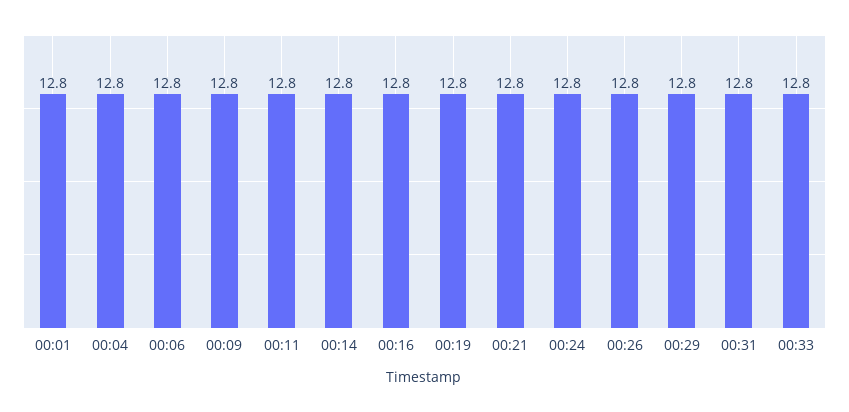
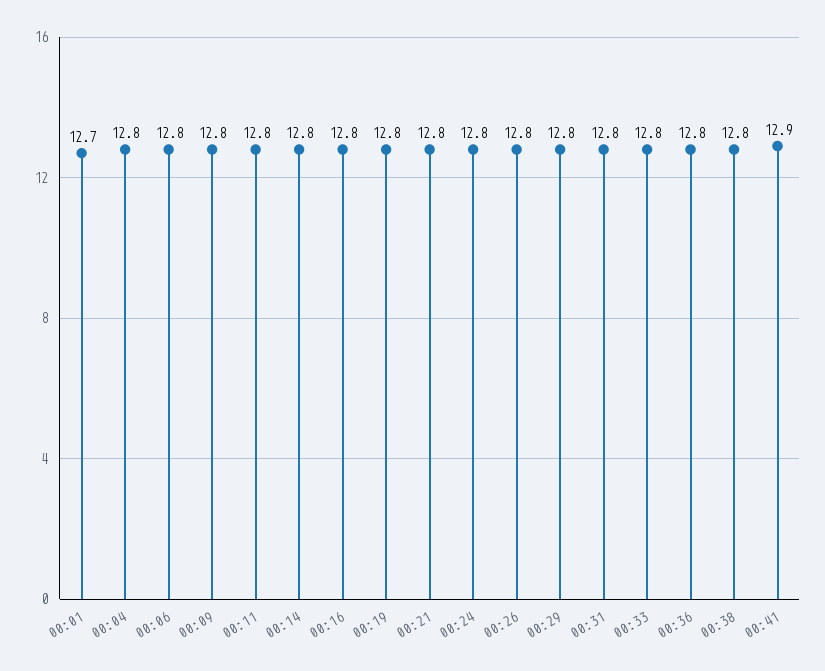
00:01: 12.8 -> 12.7
00:36: none -> 12.8
00:38: none -> 12.8
00:41: none -> 12.9

